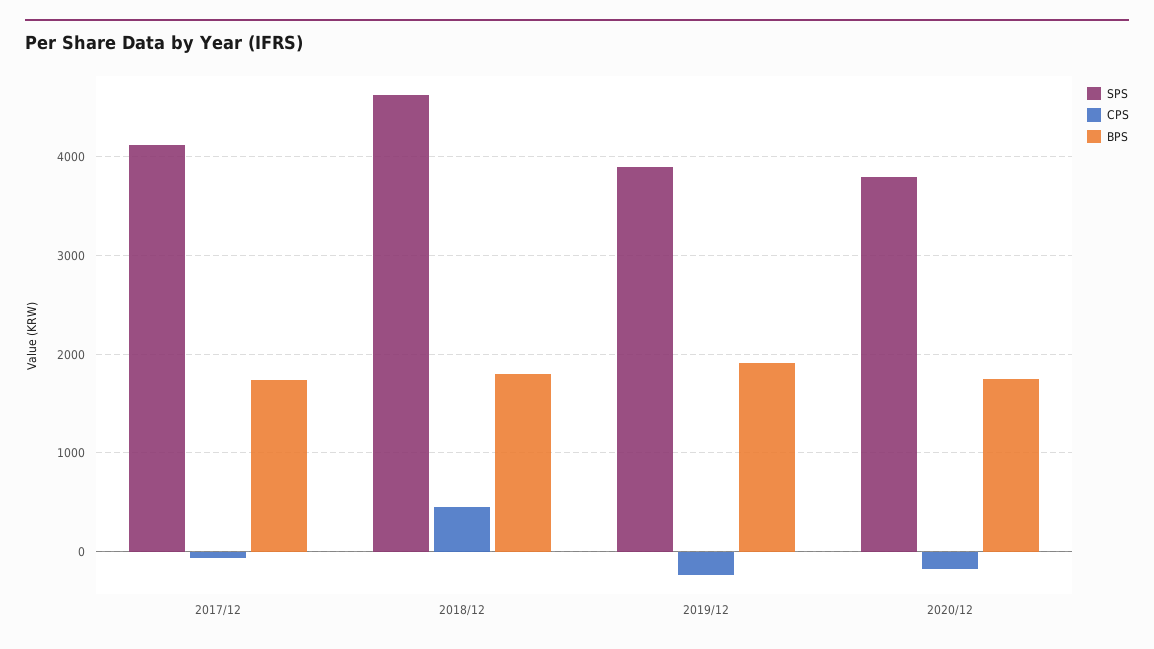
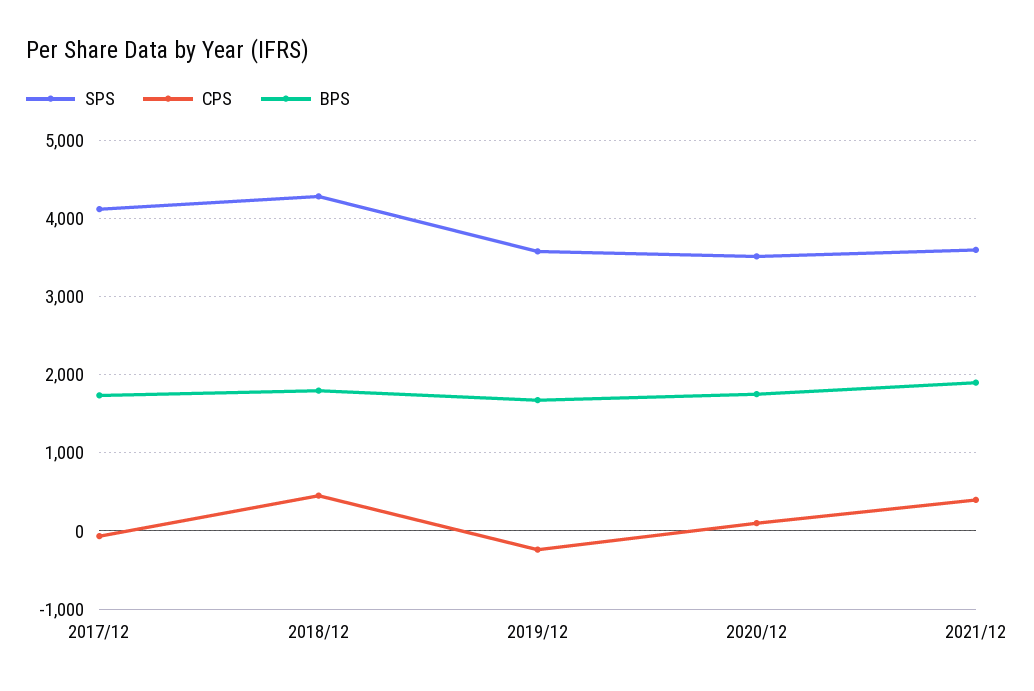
SPS, 2018/12: 4600 -> 4300
SPS, 2019/12: 3900 -> 3600
BPS, 2019/12: 1900 -> 1700
SPS, 2020/12: 3800 -> 3500
CPS, 2020/12: -200 -> 100
SPS, 2021/12: none -> 3600
CPS, 2021/12: none -> 400
BPS, 2021/12: none -> 1900

